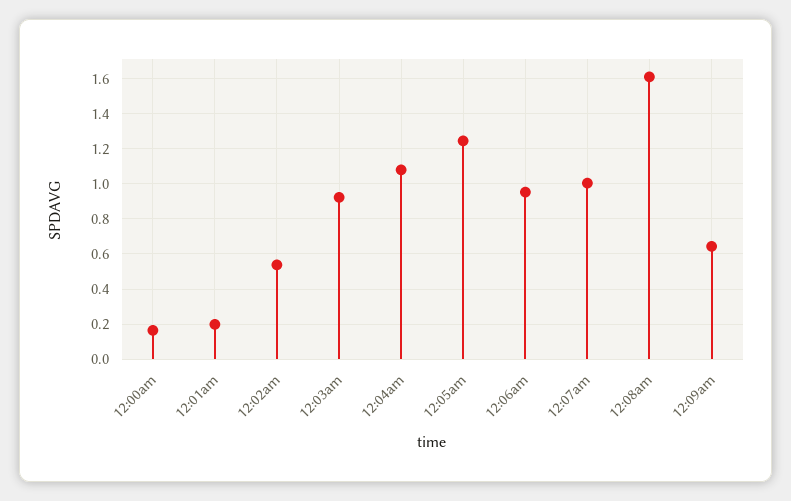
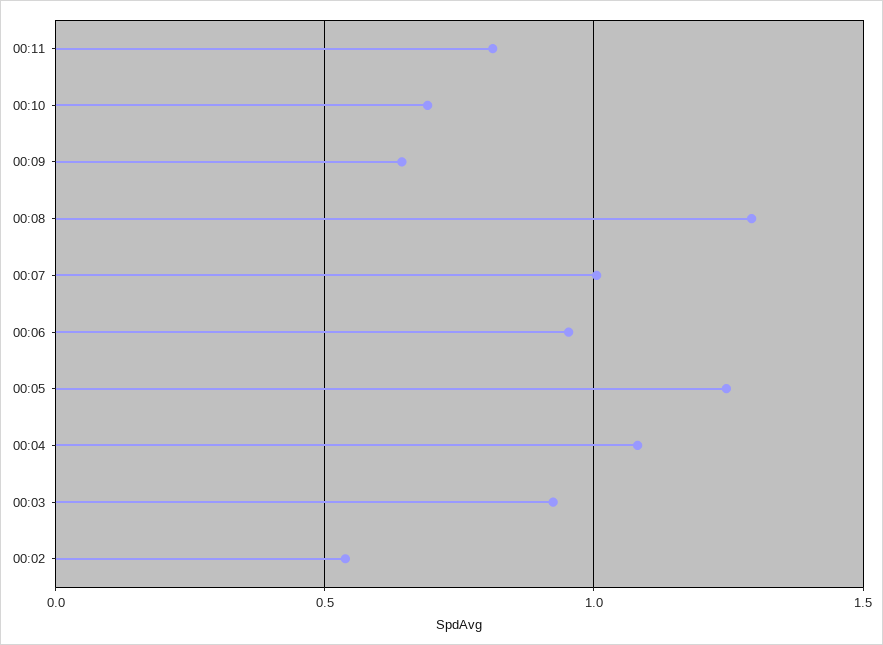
12:00am: 0.15 -> none
12:01am: 0.2 -> none
12:08am: 1.6 -> 1.3
00:11: none -> 0.8
00:10: none -> 0.7

